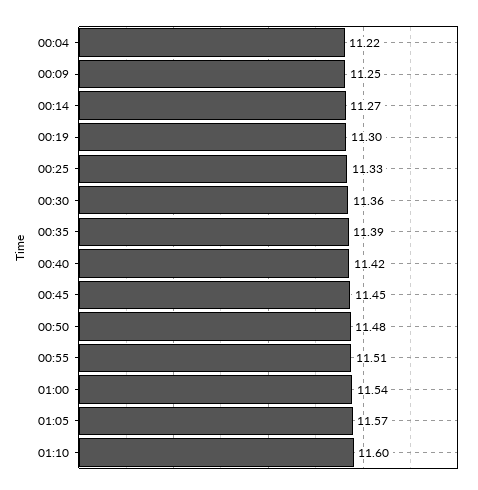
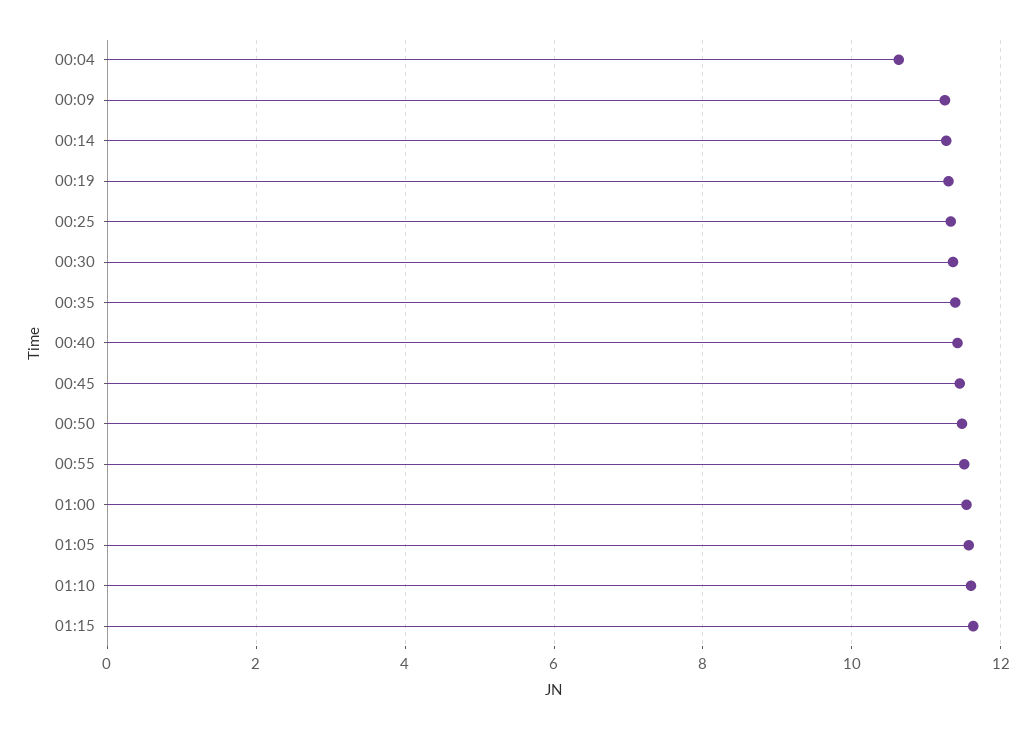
00:04: 11.22 -> 10.6
01:15: none -> 11.6

